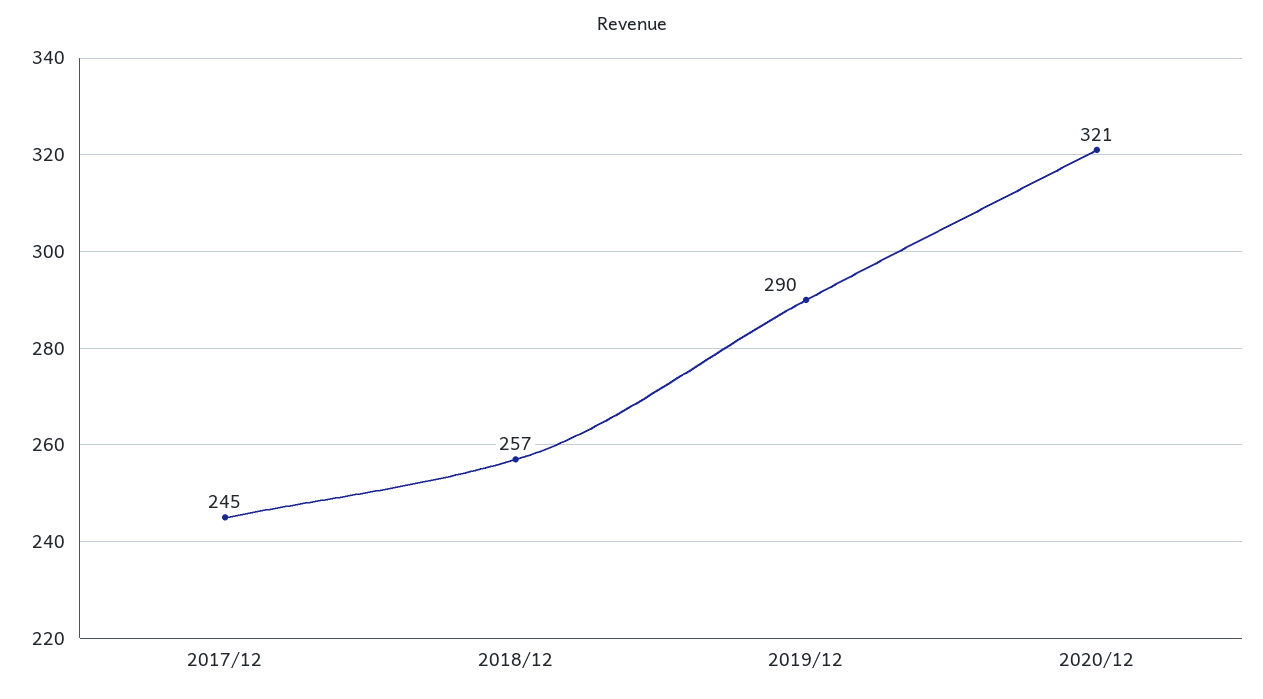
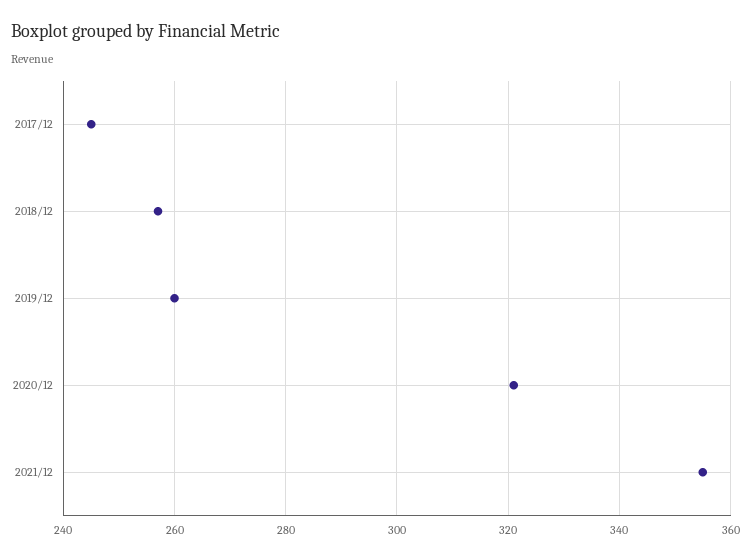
2019/12: 290 -> 260
2021/12: none -> 355

